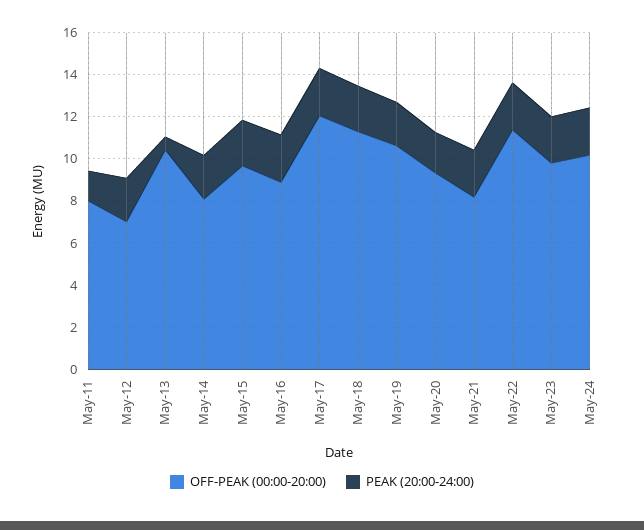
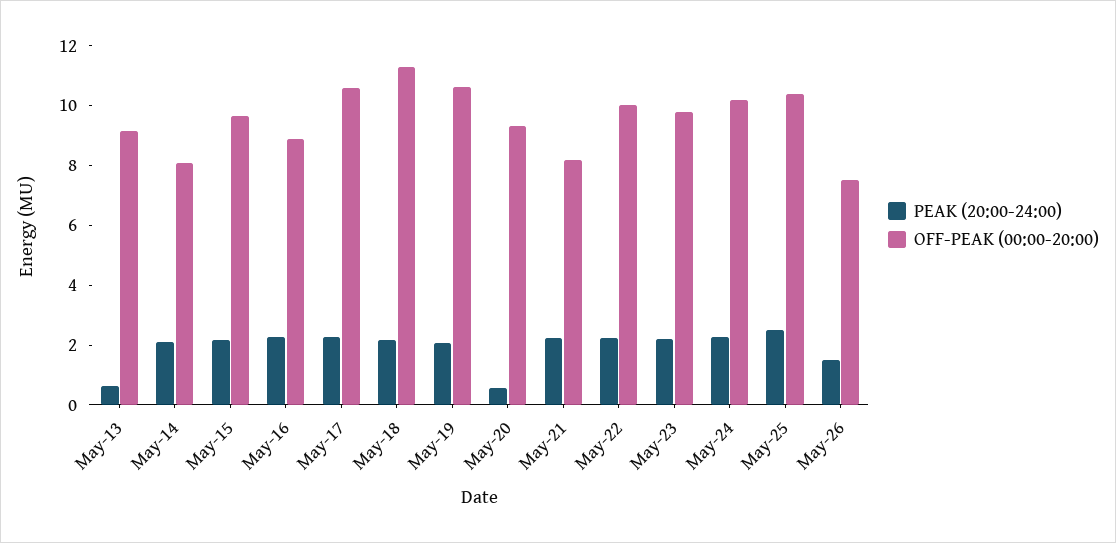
OFF-PEAK (00:00-20:00), May-11: 8 -> none
PEAK (20:00-24:00), May-11: 1.5 -> none
OFF-PEAK (00:00-20:00), May-12: 7 -> none
PEAK (20:00-24:00), May-12: 2 -> none
OFF-PEAK (00:00-20:00), May-13: 10.5 -> 9
OFF-PEAK (00:00-20:00), May-17: 12 -> 10.5
PEAK (20:00-24:00), May-20: 2 -> 0.5
OFF-PEAK (00:00-20:00), May-22: 11.5 -> 10
PEAK (20:00-24:00), May-25: none -> 2.5
OFF-PEAK (00:00-20:00), May-25: none -> 10.5
PEAK (20:00-24:00), May-26: none -> 1.5
OFF-PEAK (00:00-20:00), May-26: none -> 7.5

